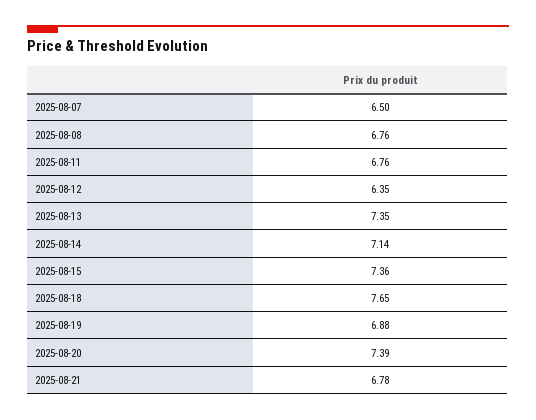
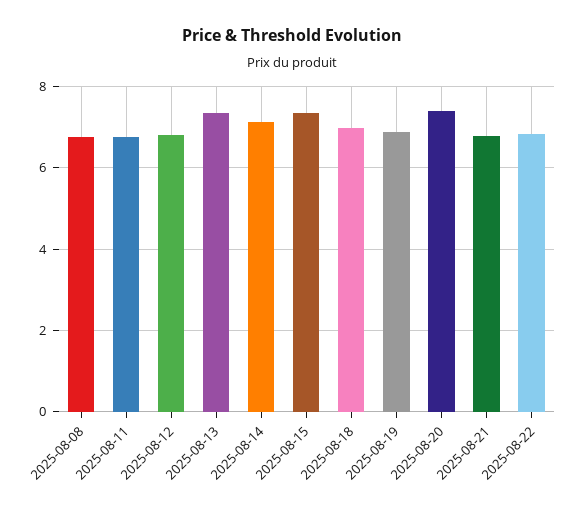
2025-08-07: 6.5 -> none
2025-08-12: 6.35 -> 6.8
2025-08-18: 7.65 -> 7
2025-08-22: none -> 6.8

